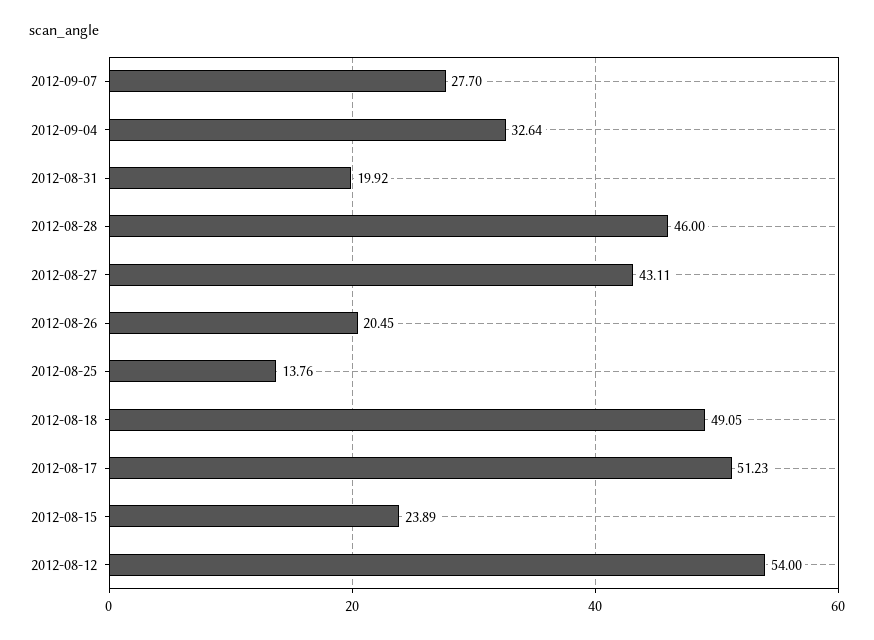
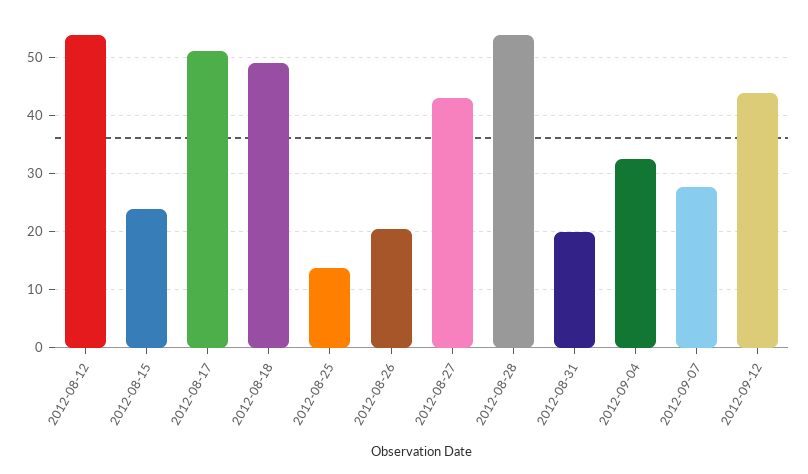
2012-08-28: 46 -> 54
2012-09-12: none -> 44

